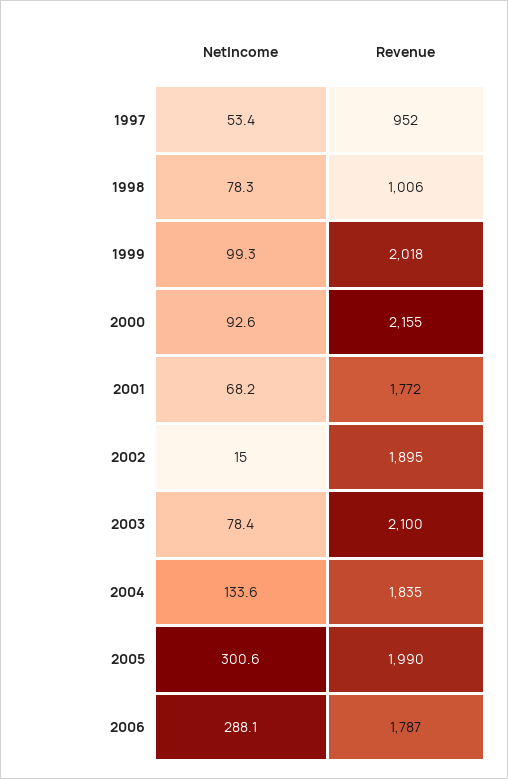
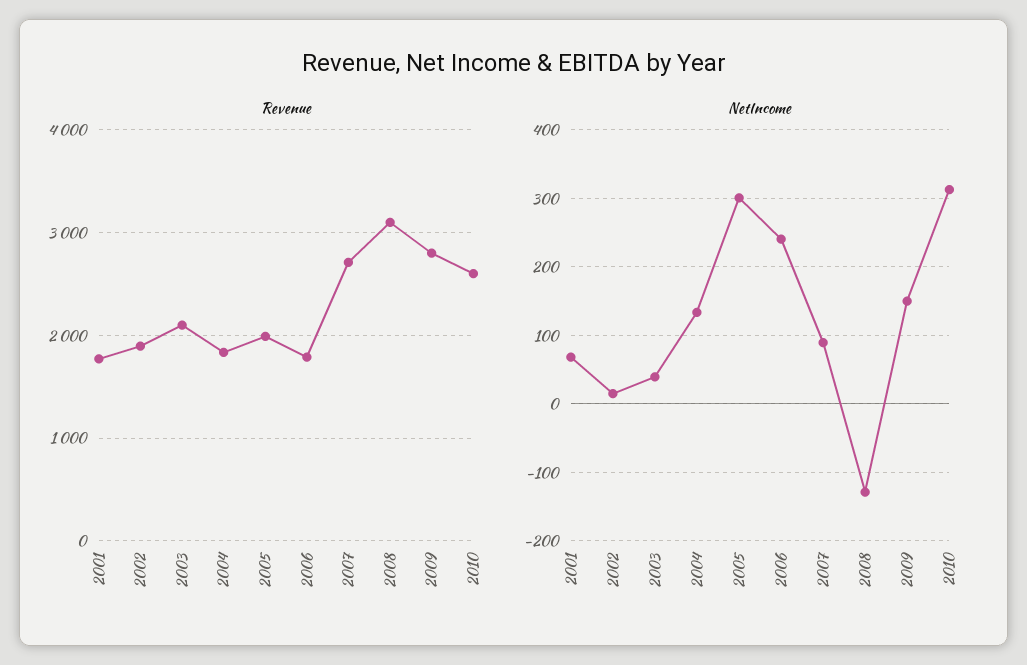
NetIncome, 1997: 53.4 -> none
Revenue, 1997: 952 -> none
NetIncome, 1998: 78.3 -> none
Revenue, 1998: 1006 -> none
NetIncome, 1999: 99.3 -> none
Revenue, 1999: 2018 -> none
NetIncome, 2000: 92.6 -> none
Revenue, 2000: 2155 -> none
NetIncome, 2003: 78.4 -> 40
NetIncome, 2006: 288.1 -> 240
Revenue, 2007: none -> 2700
Revenue, 2008: none -> 3100
Revenue, 2009: none -> 2800
Revenue, 2010: none -> 2600
NetIncome, 2007: none -> 90
NetIncome, 2008: none -> -130
NetIncome, 2009: none -> 150
NetIncome, 2010: none -> 310

